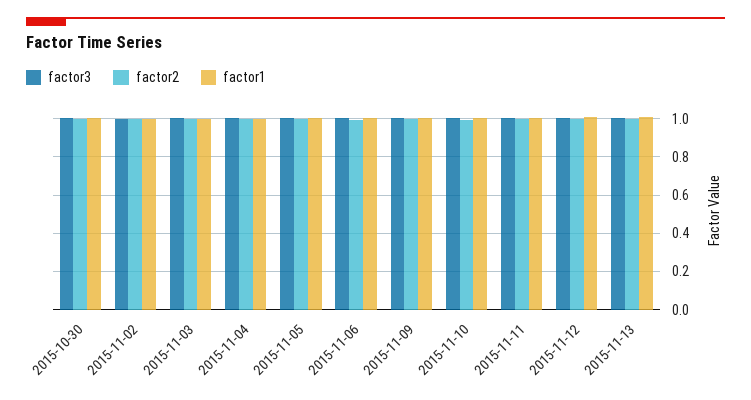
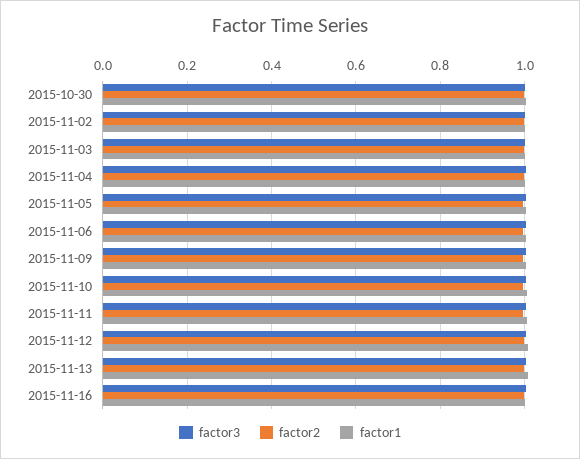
factor3, 2015-11-16: none -> 1
factor2, 2015-11-16: none -> 1
factor1, 2015-11-16: none -> 1

